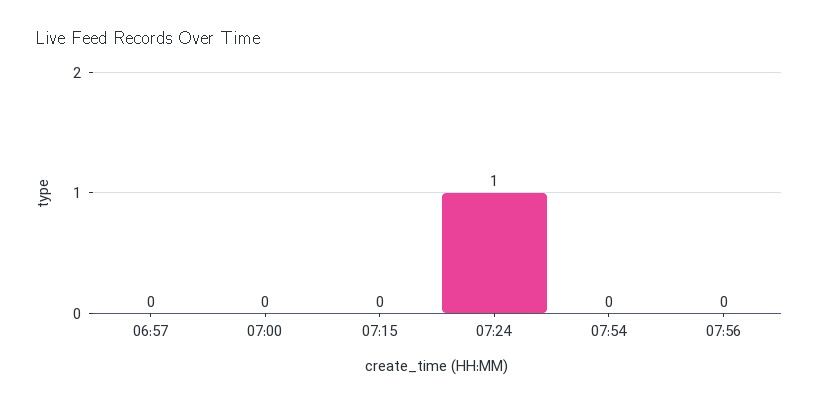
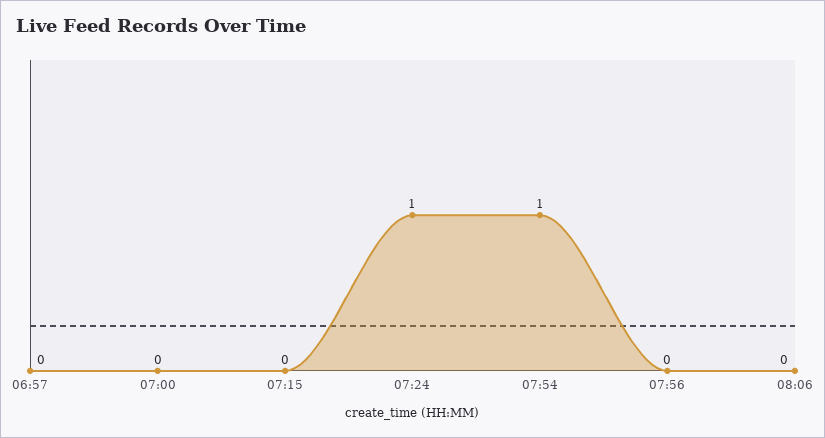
07:54: 0 -> 1
08:06: none -> 0

